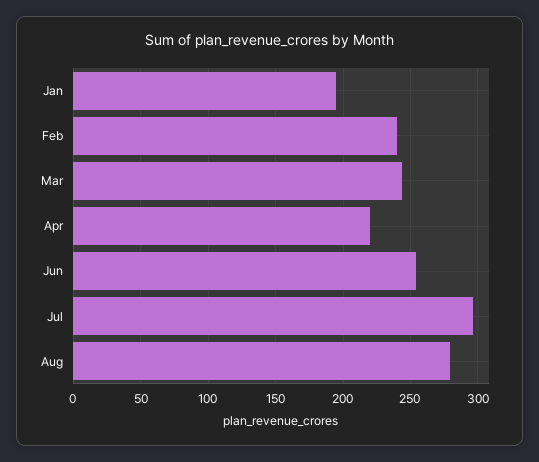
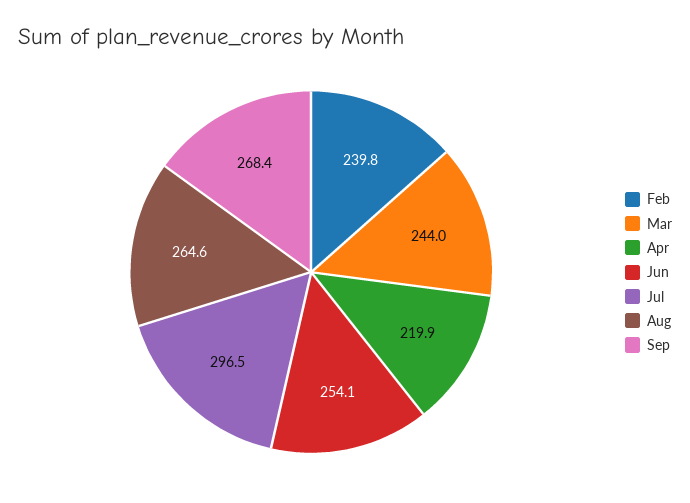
Jan: 195 -> none
Aug: 280 -> 264.6
Sep: none -> 268.4

